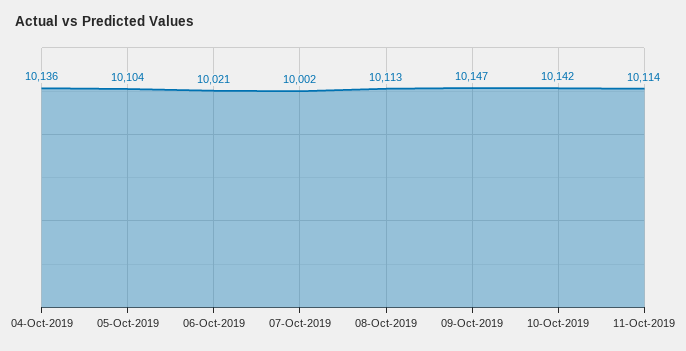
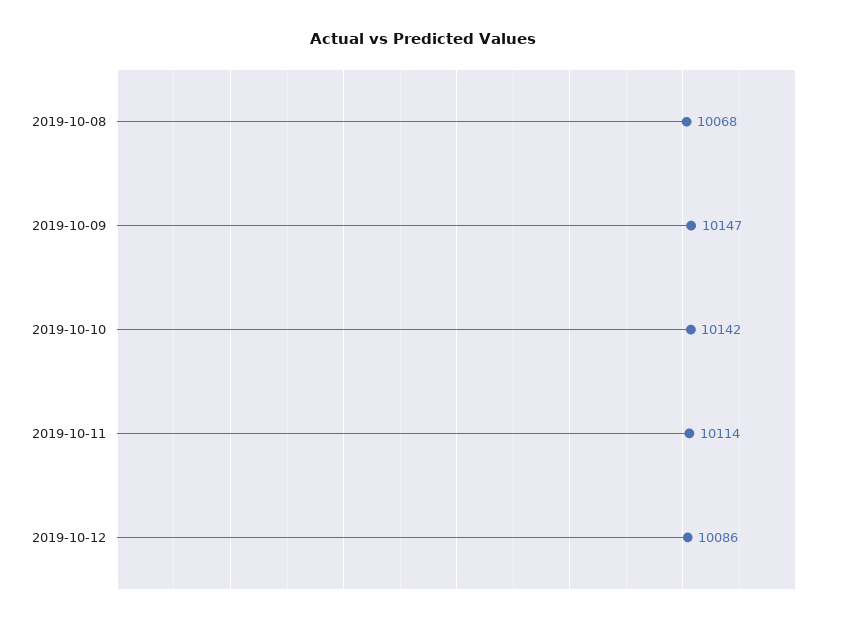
04-Oct-2019: 10136 -> none
05-Oct-2019: 10104 -> none
06-Oct-2019: 10021 -> none
07-Oct-2019: 10002 -> none
08-Oct-2019: 10113 -> 10068
2019-10-12: none -> 10086

